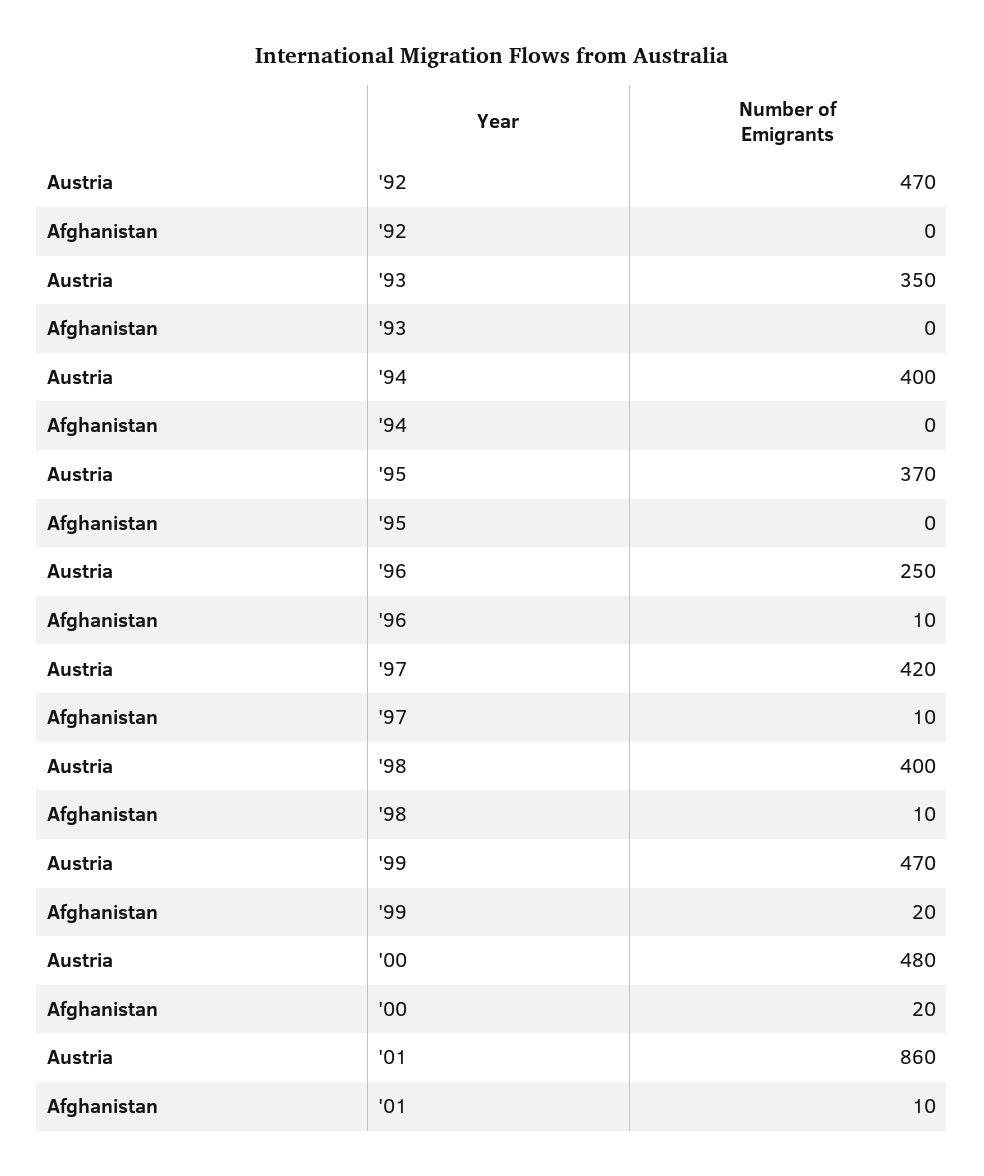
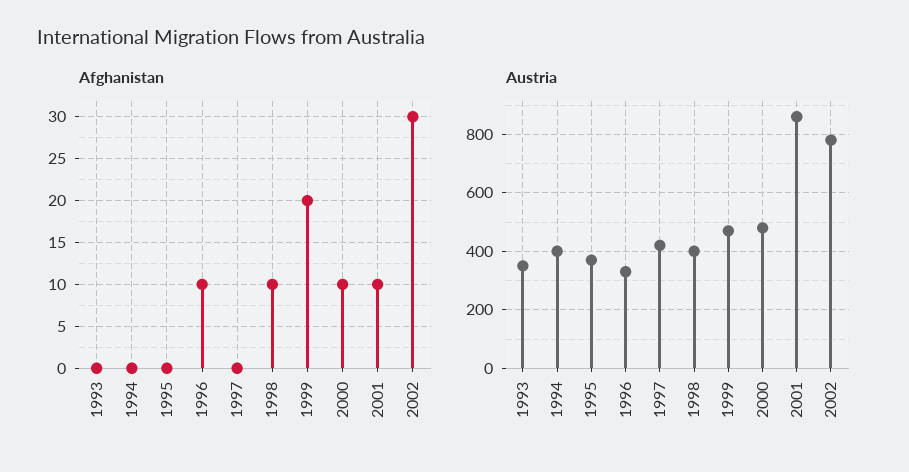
Austria, '92: 470 -> none
Afghanistan, '92: 0 -> none
Austria, '96: 250 -> 325
Afghanistan, '97: 10 -> 0
Afghanistan, '00: 20 -> 10
Afghanistan, 2002: none -> 30
Austria, 2002: none -> 775

